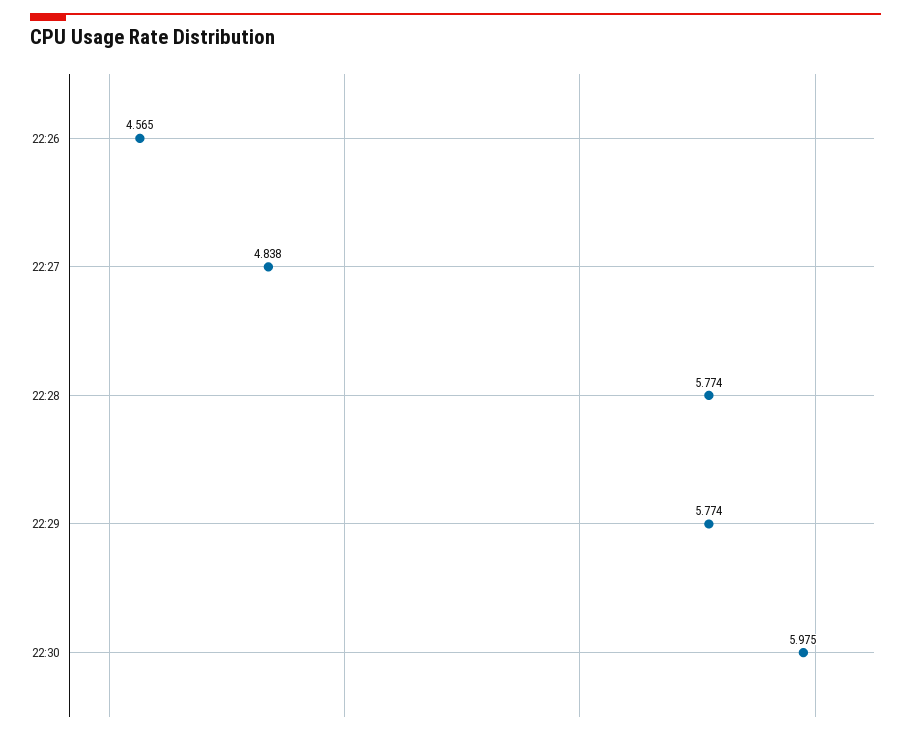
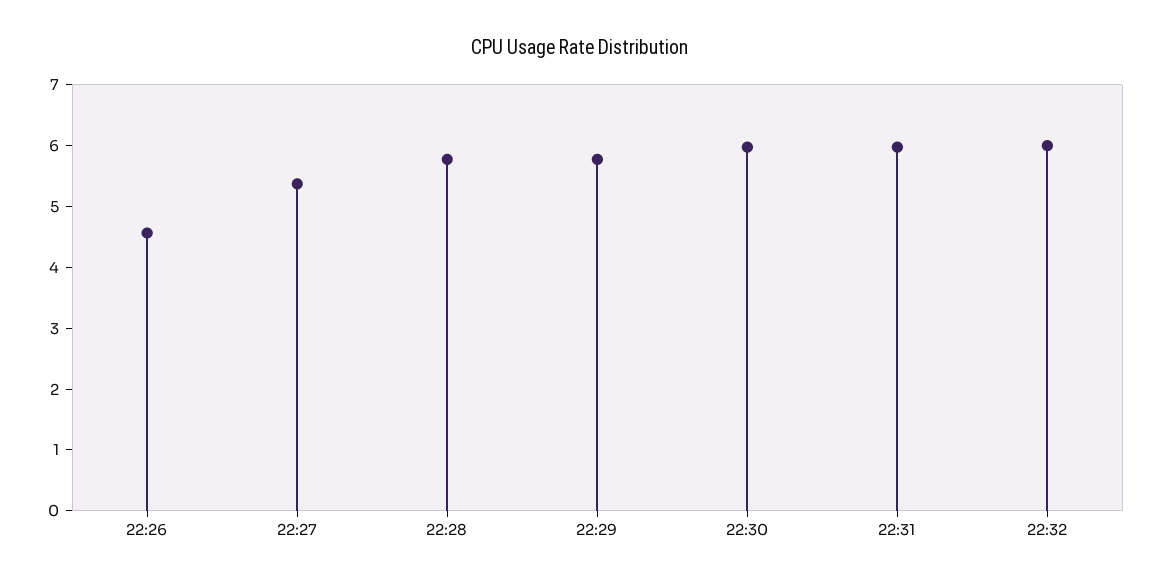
22:27: 4.838 -> 5.4
22:31: none -> 6
22:32: none -> 6

